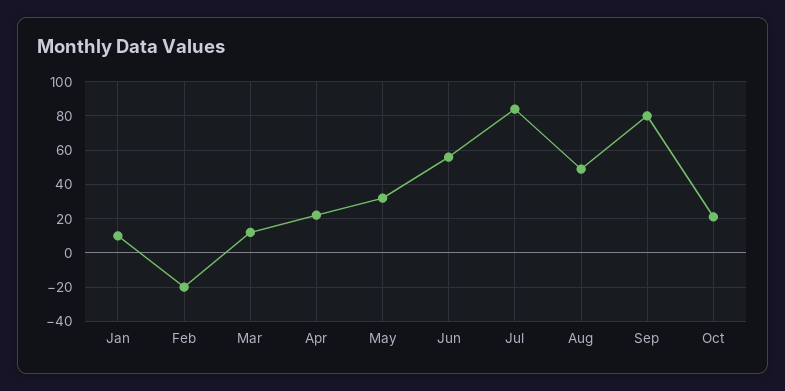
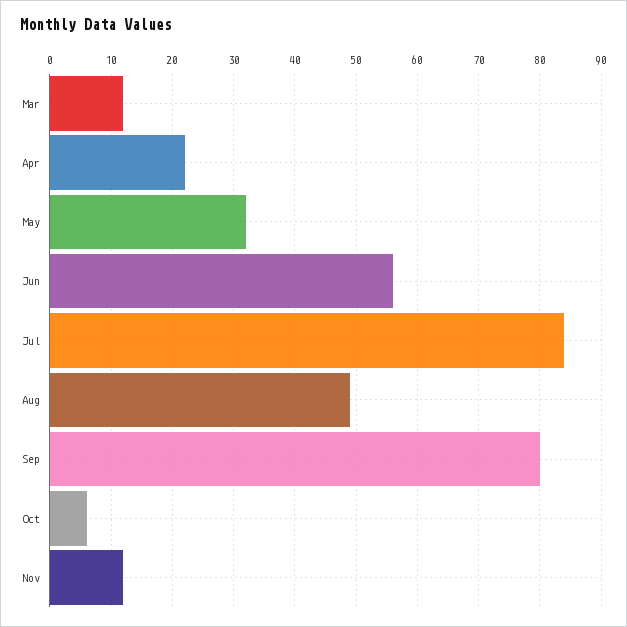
Jan: 10 -> none
Feb: -20 -> none
Oct: 20 -> 6
Nov: none -> 12

